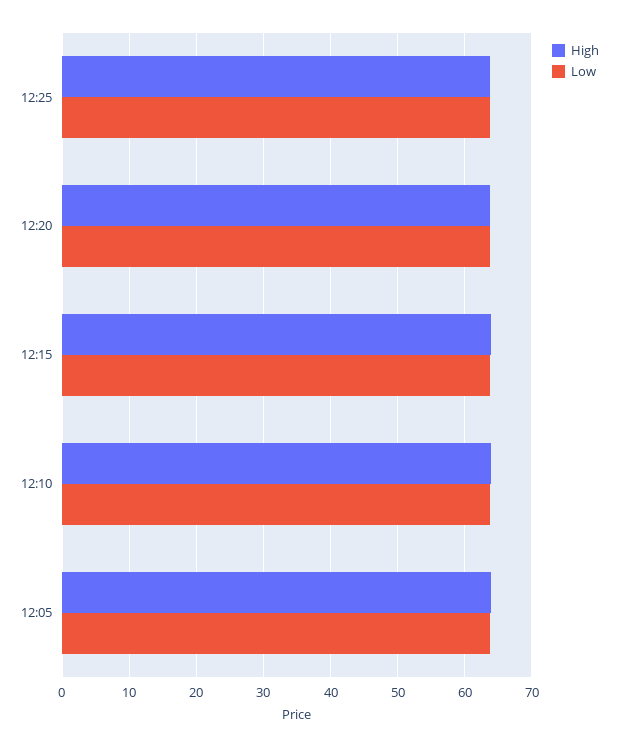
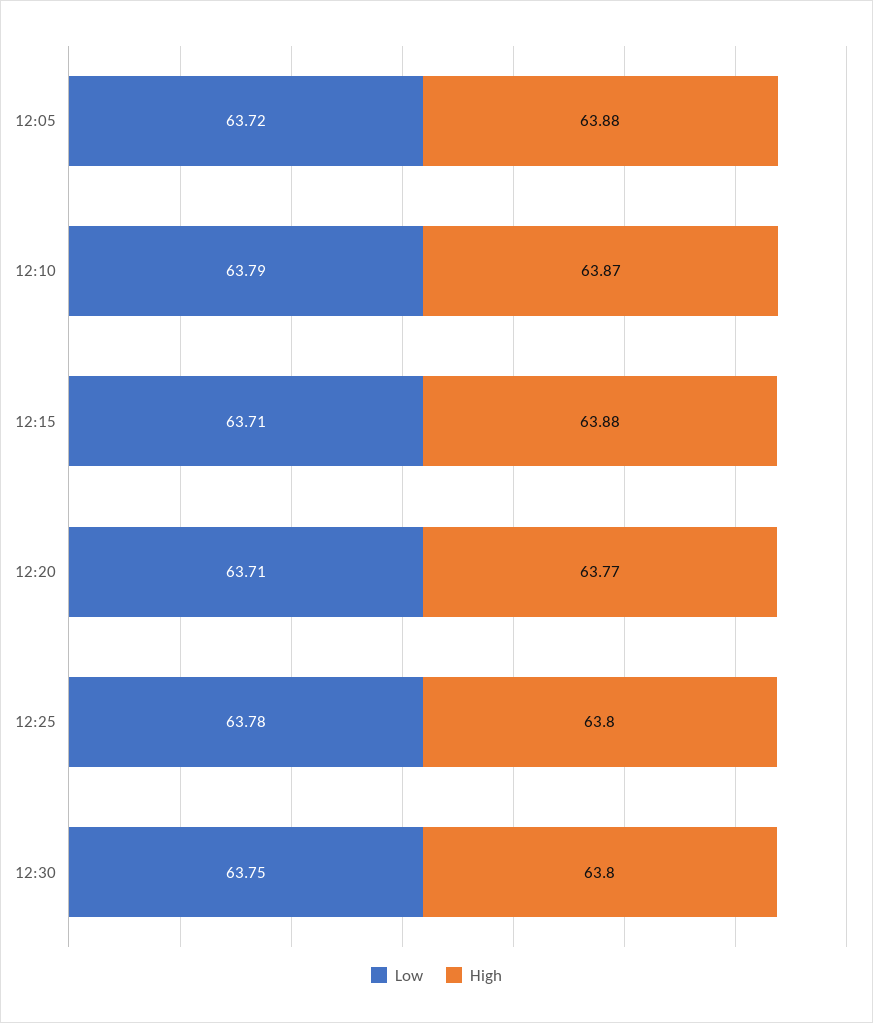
Low, 12:30: none -> 63.75
High, 12:30: none -> 63.8

